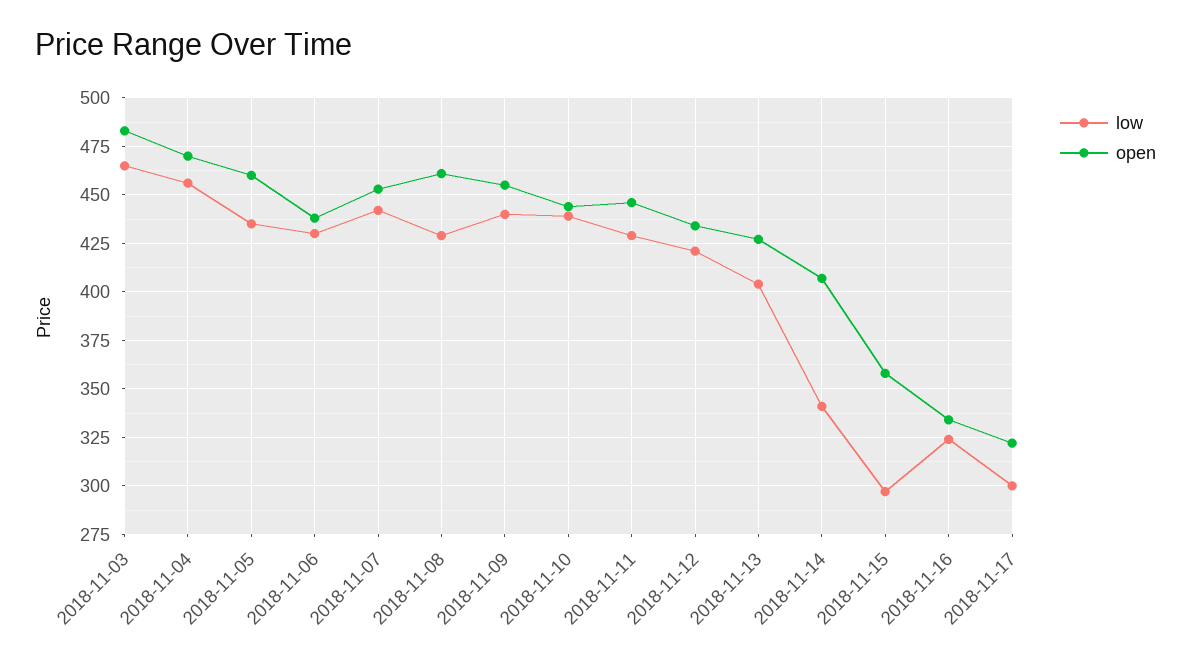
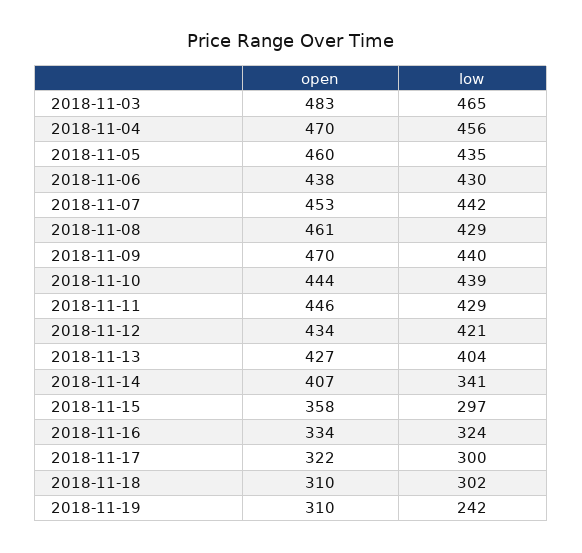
open, 2018-11-09: 455 -> 470
open, 2018-11-18: none -> 310
low, 2018-11-18: none -> 302
open, 2018-11-19: none -> 310
low, 2018-11-19: none -> 242

